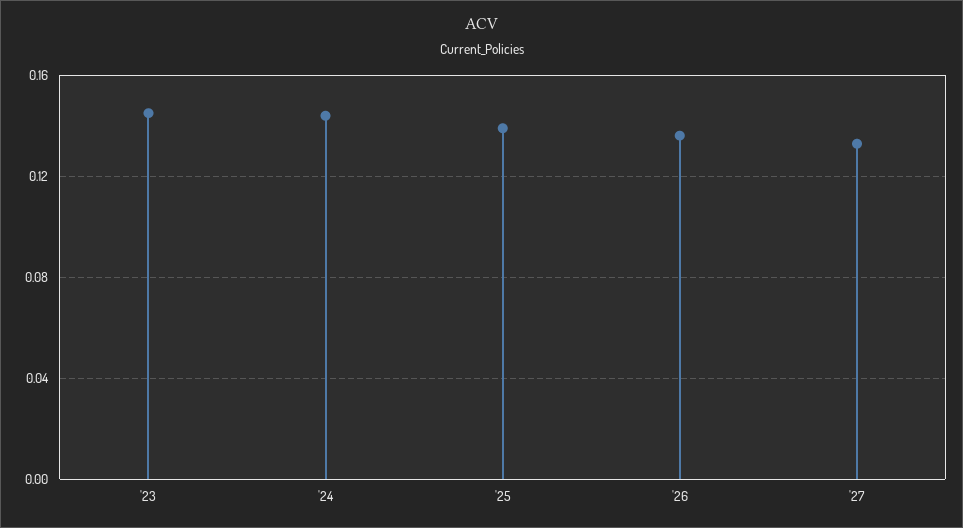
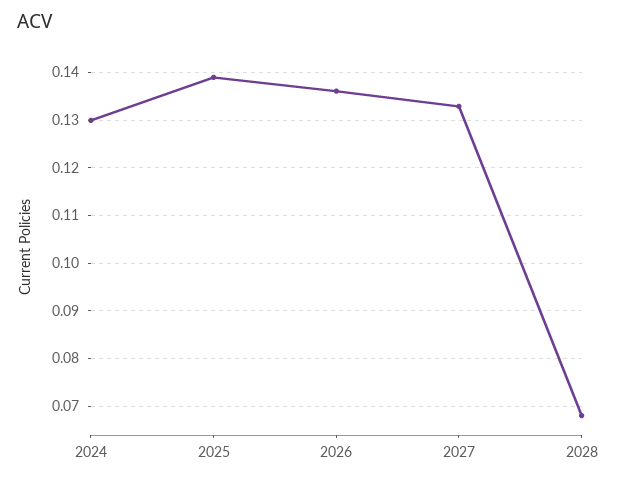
'23: 0.145 -> none
'24: 0.145 -> 0.13
2028: none -> 0.068

